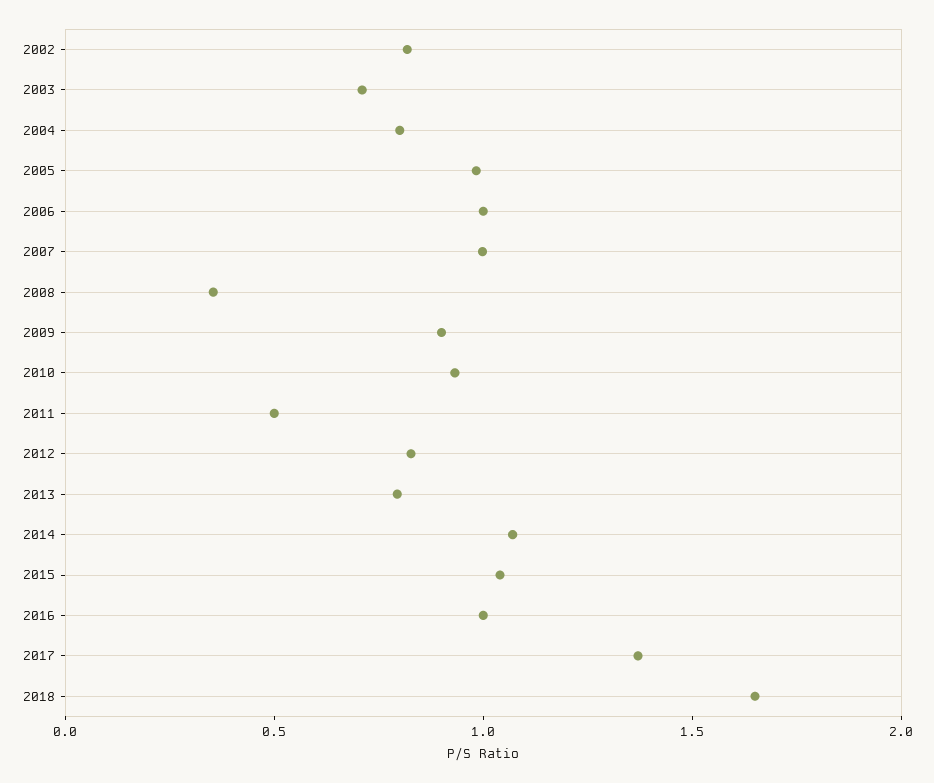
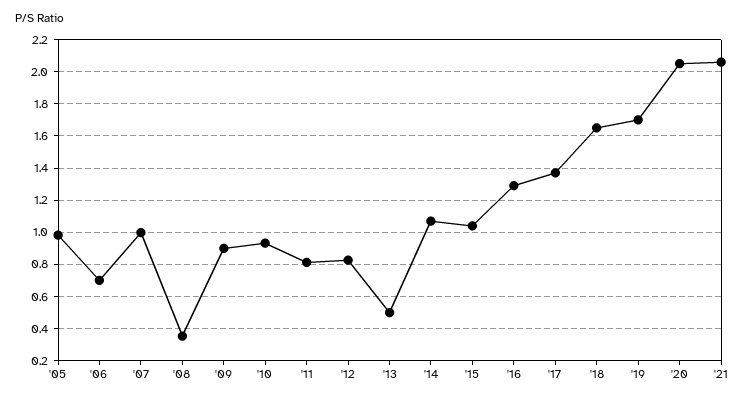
2002: 0.8 -> none
2003: 0.7 -> none
2004: 0.8 -> none
2006: 1 -> 0.7
2011: 0.5 -> 0.8
2013: 0.8 -> 0.5
2016: 1 -> 1.3
'19: none -> 1.7
'20: none -> 2.05
'21: none -> 2.05

